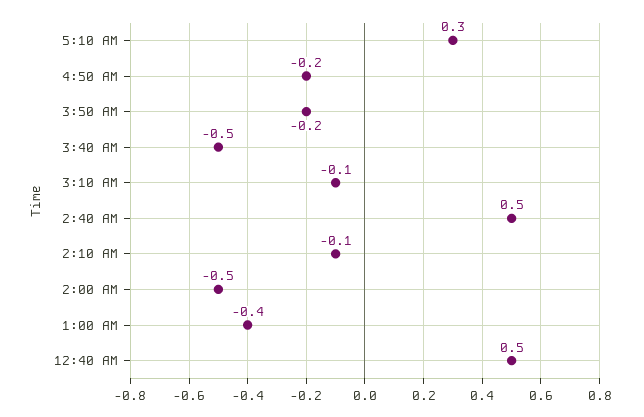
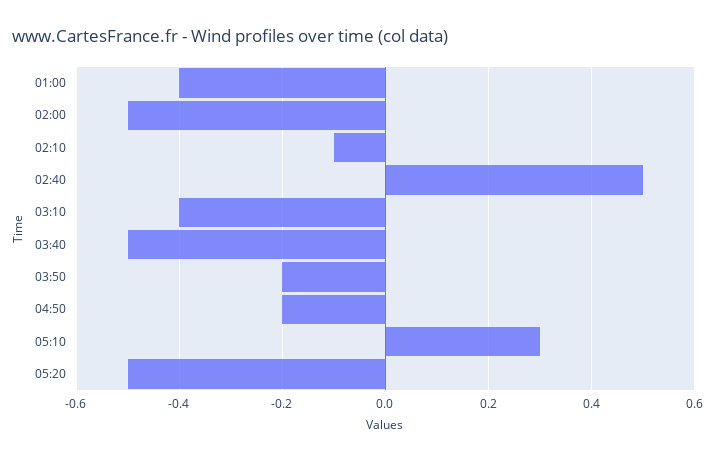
3:10 AM: -0.1 -> -0.4
12:40 AM: 0.5 -> none
05:20: none -> -0.5

